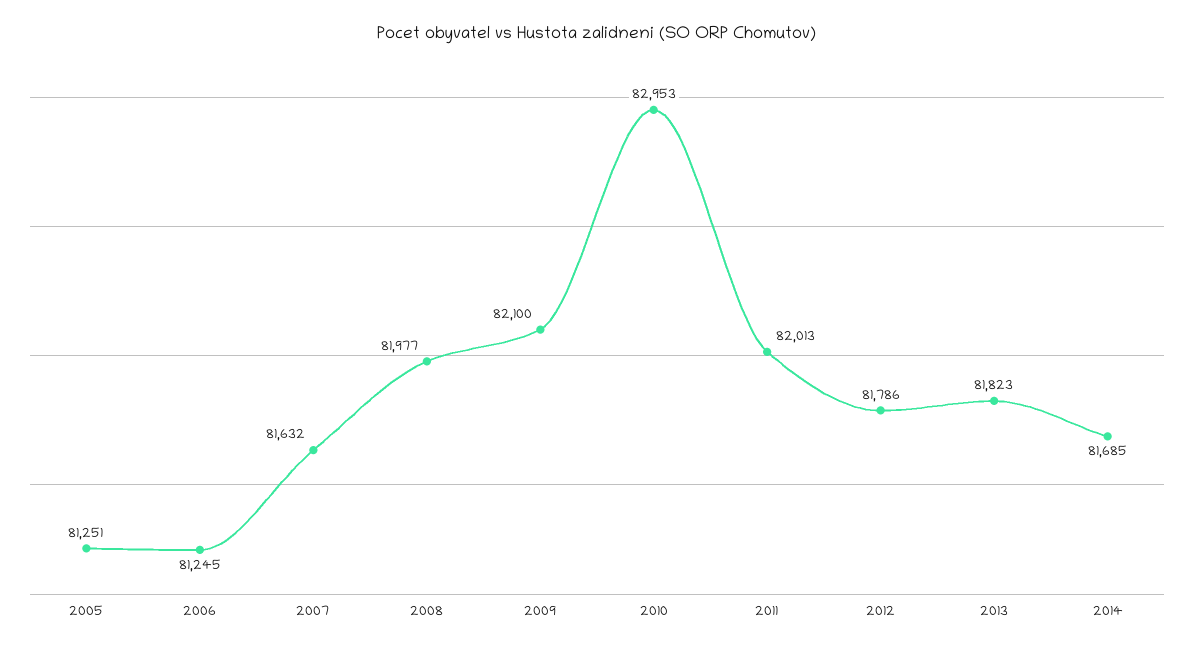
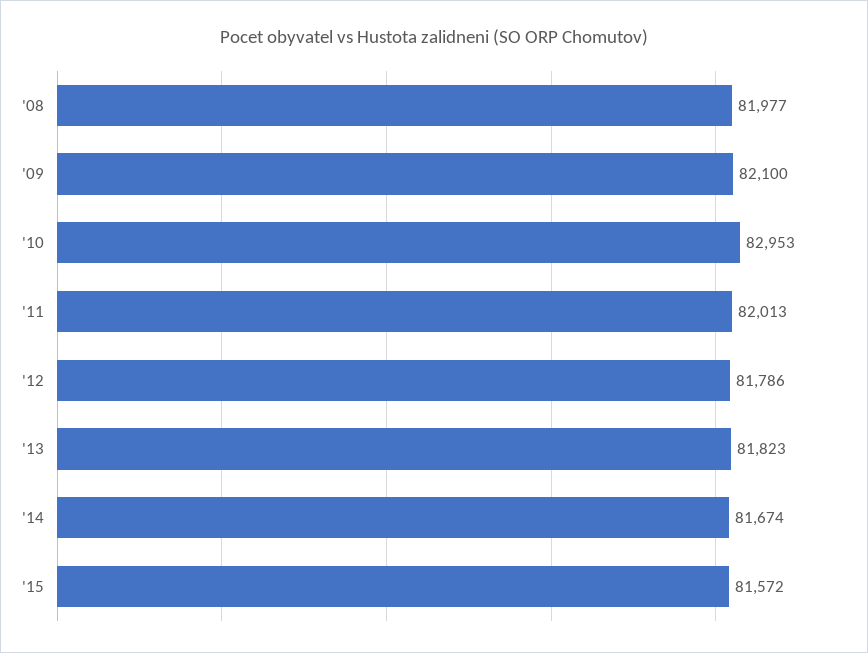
2005: 81251 -> none
2006: 81245 -> none
2007: 81632 -> none
2014: 81685 -> 81674
'15: none -> 81572

